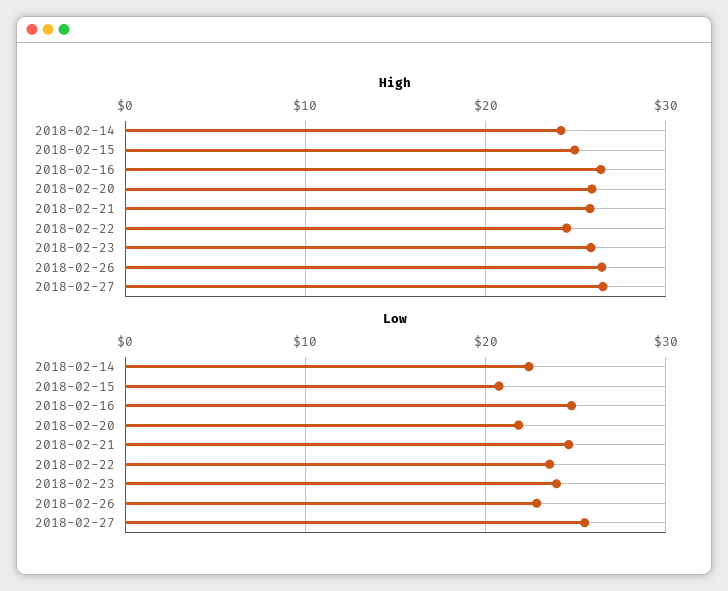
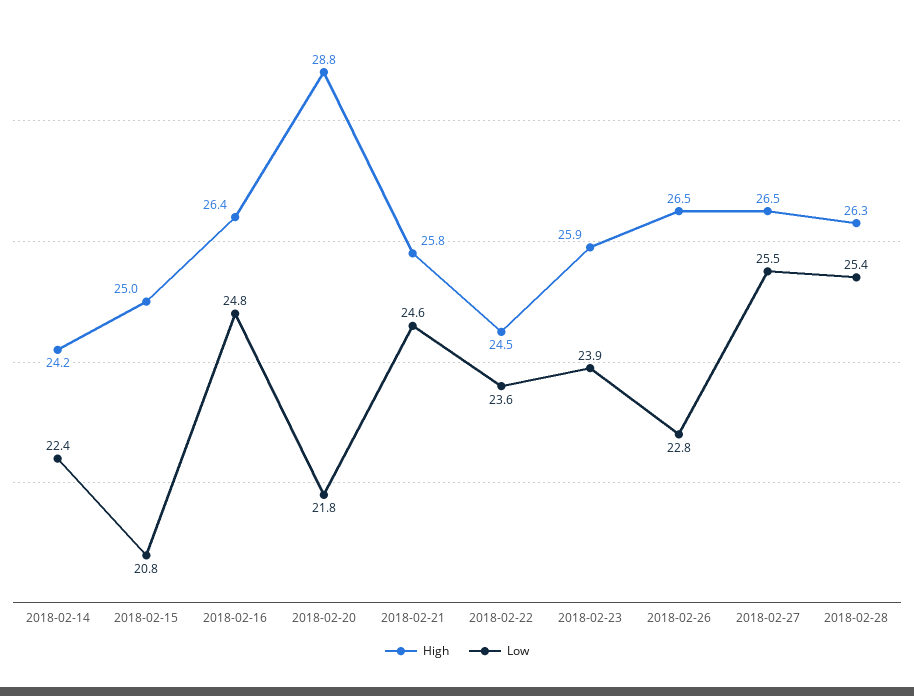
High, 2018-02-20: 26 -> 28.8
High, 2018-02-28: none -> 26.3
Low, 2018-02-28: none -> 25.4

